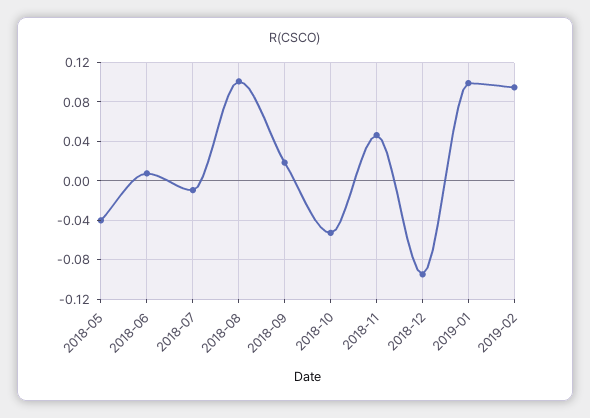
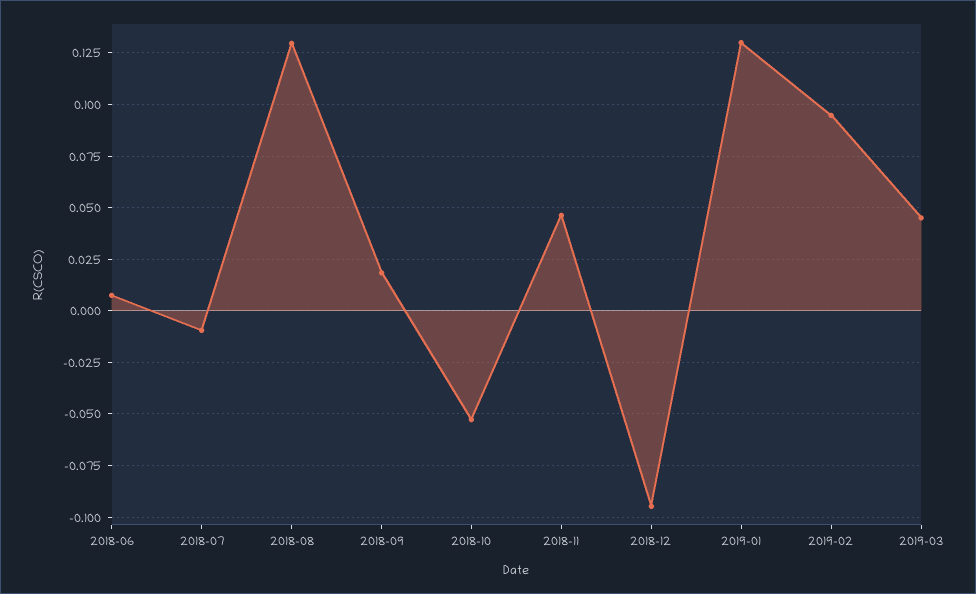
2018-05: -0.04 -> none
2018-08: 0.1 -> 0.13
2019-01: 0.1 -> 0.13
2019-03: none -> 0.045

